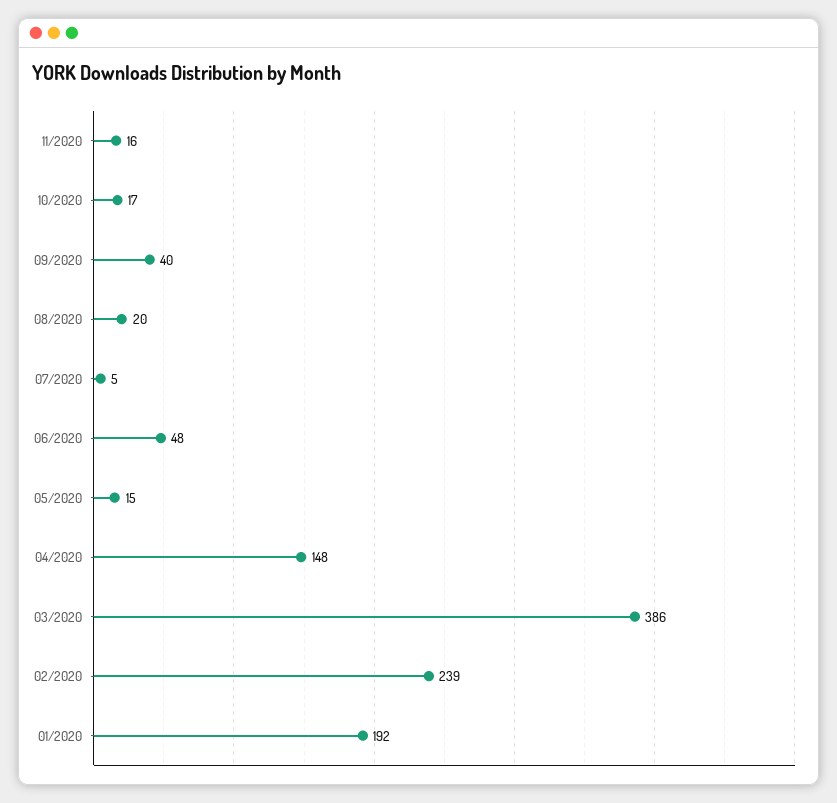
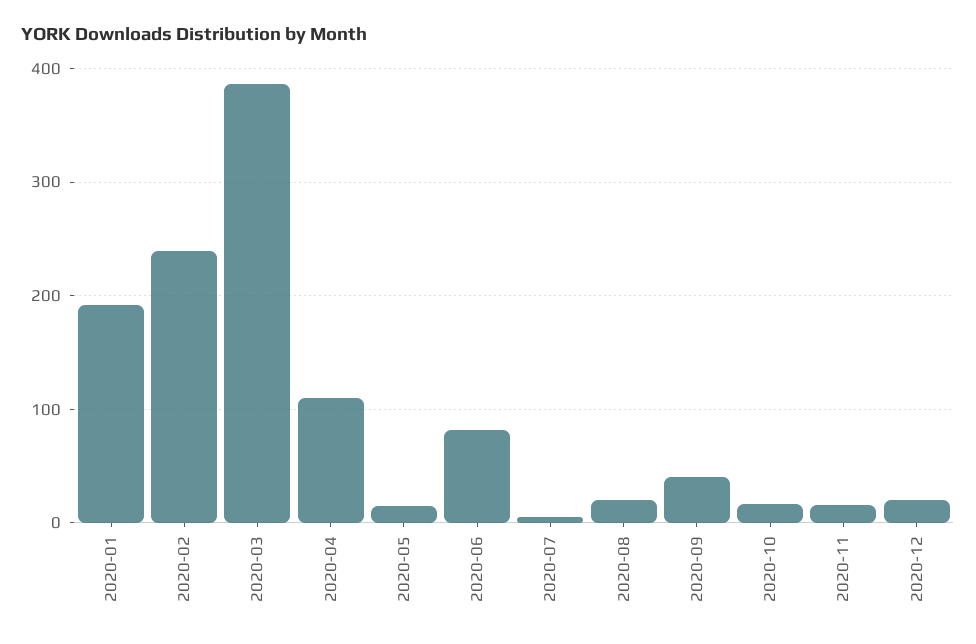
06/2020: 48 -> 80
04/2020: 148 -> 110
2020-12: none -> 20

